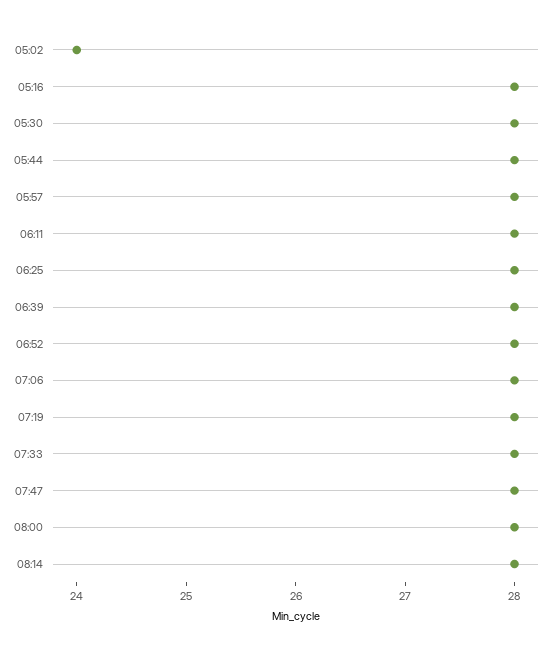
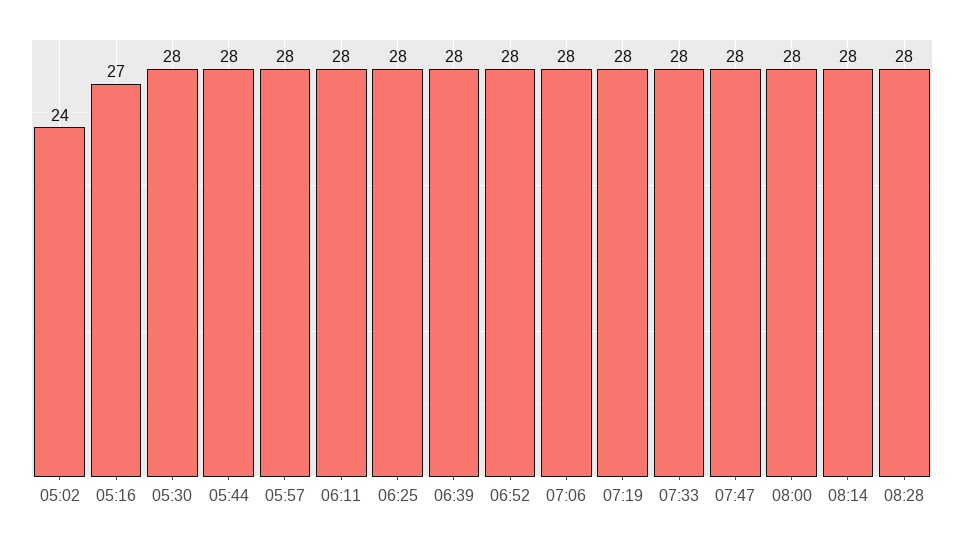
05:16: 28 -> 27
08:28: none -> 28

